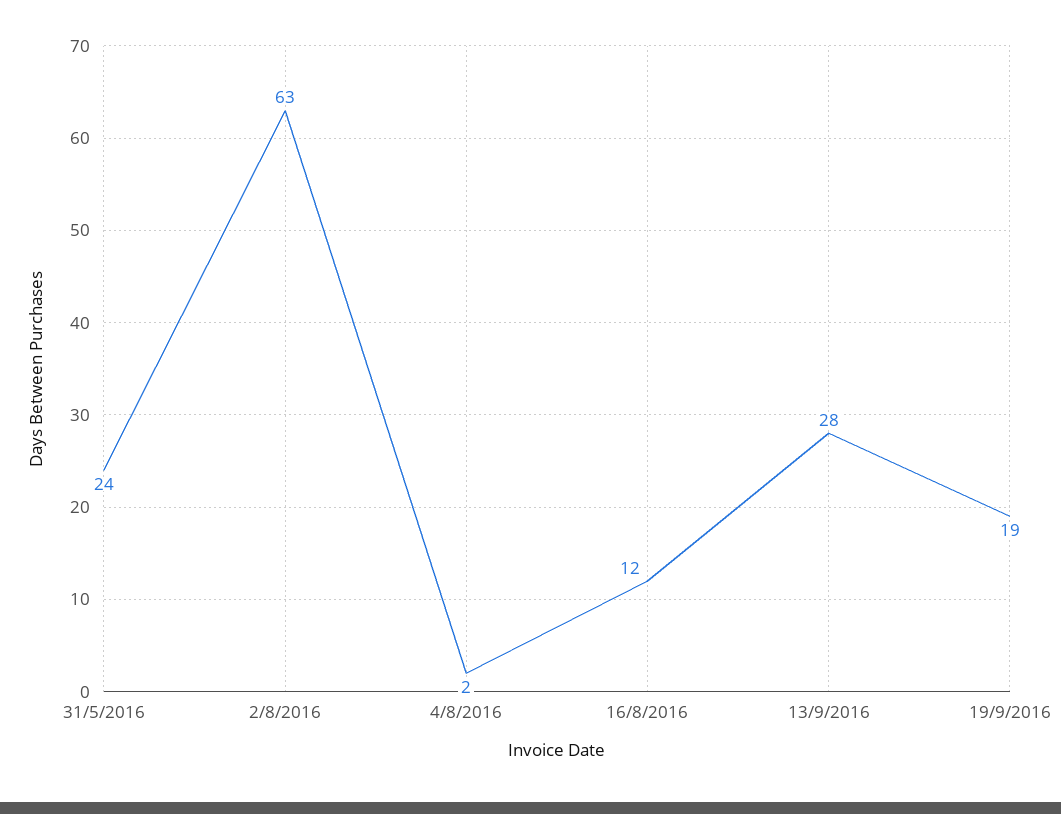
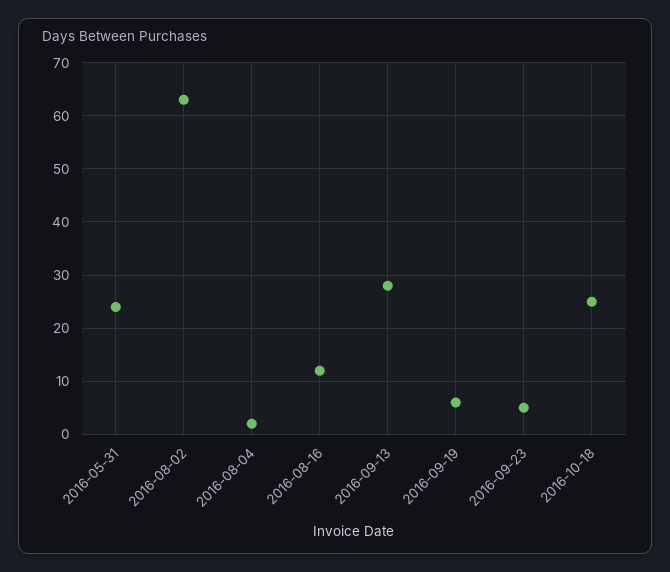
19/9/2016: 19 -> 5
2016-09-23: none -> 5
2016-10-18: none -> 25

